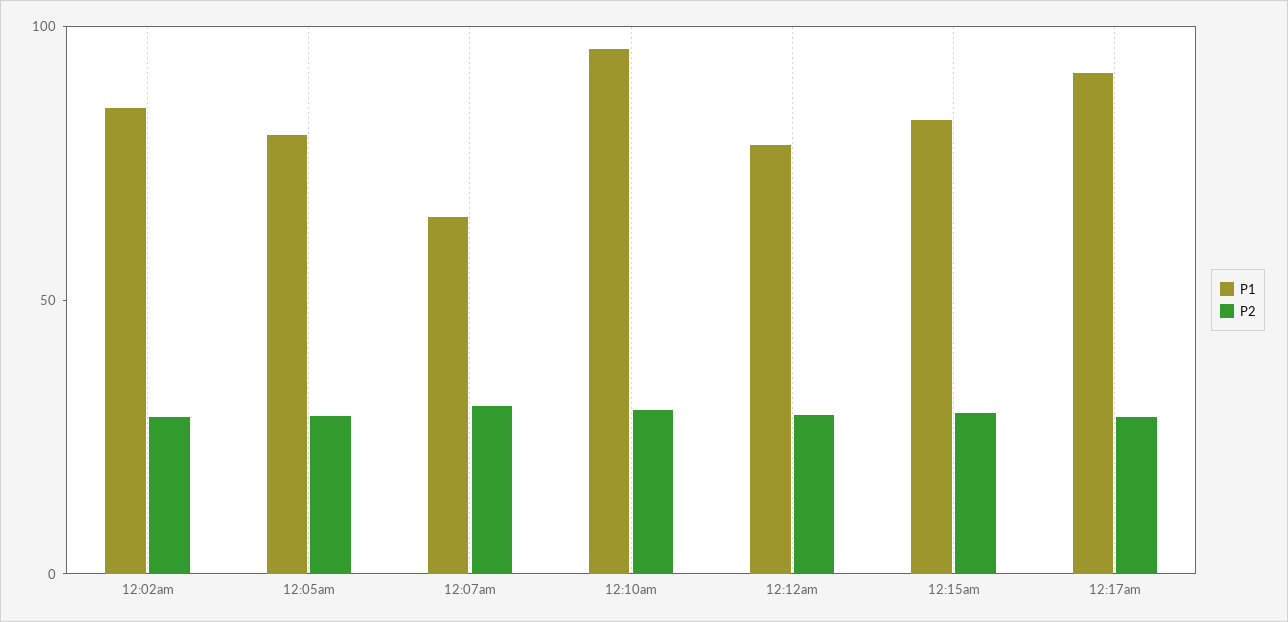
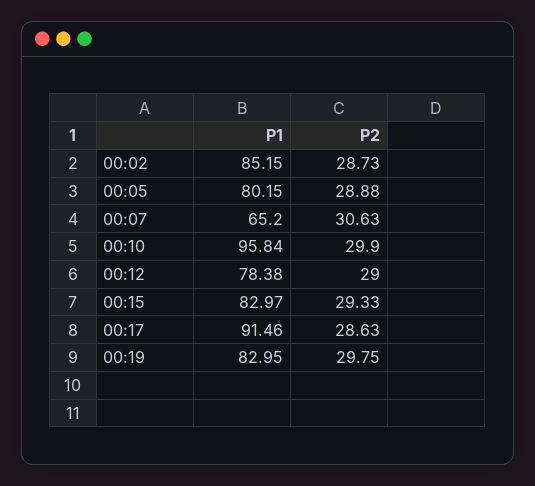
P1, 00:19: none -> 82.95
P2, 00:19: none -> 29.75

